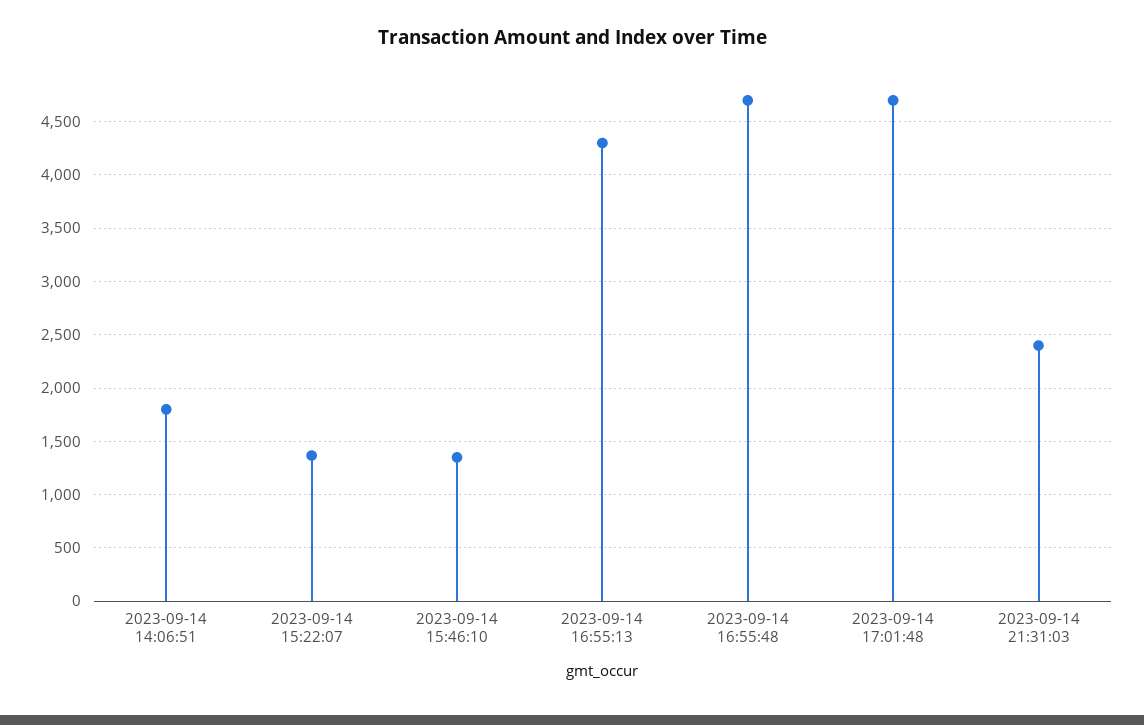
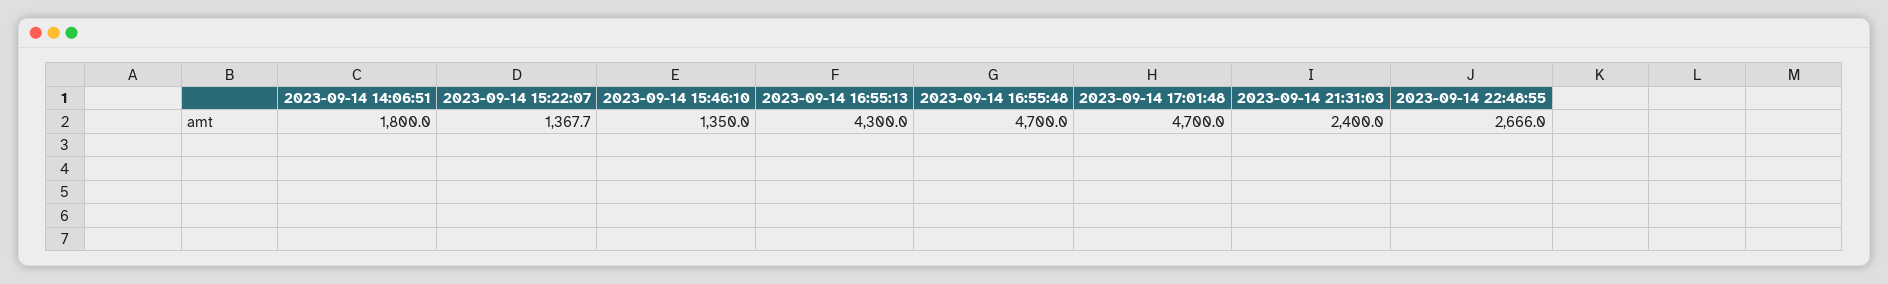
2023-09-14 22:48:55: none -> 2666

